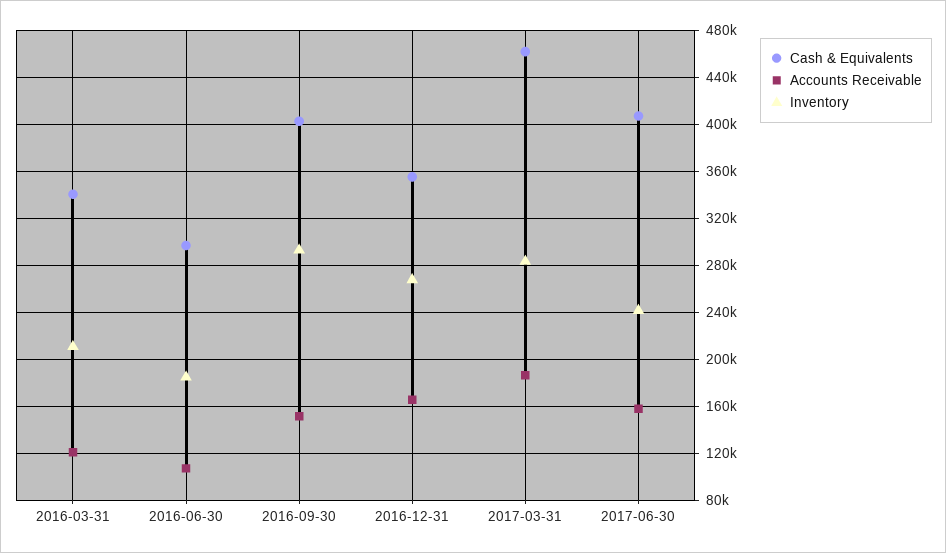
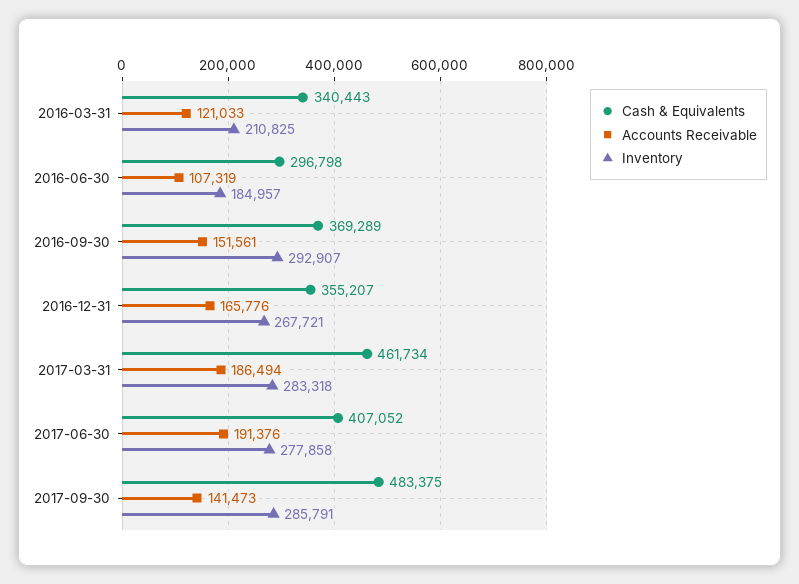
Cash & Equivalents, 2016-09-30: 400000 -> 369289
Accounts Receivable, 2017-06-30: 160000 -> 191376
Inventory, 2017-06-30: 240000 -> 277858
Cash & Equivalents, 2017-09-30: none -> 483375
Accounts Receivable, 2017-09-30: none -> 141473
Inventory, 2017-09-30: none -> 285791

